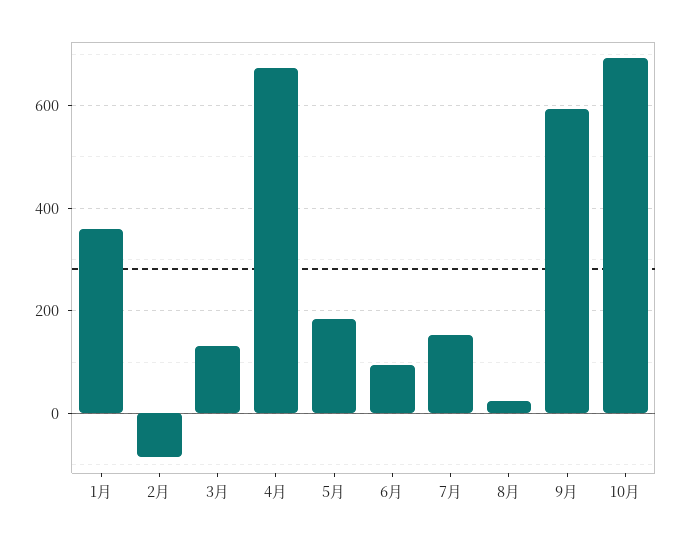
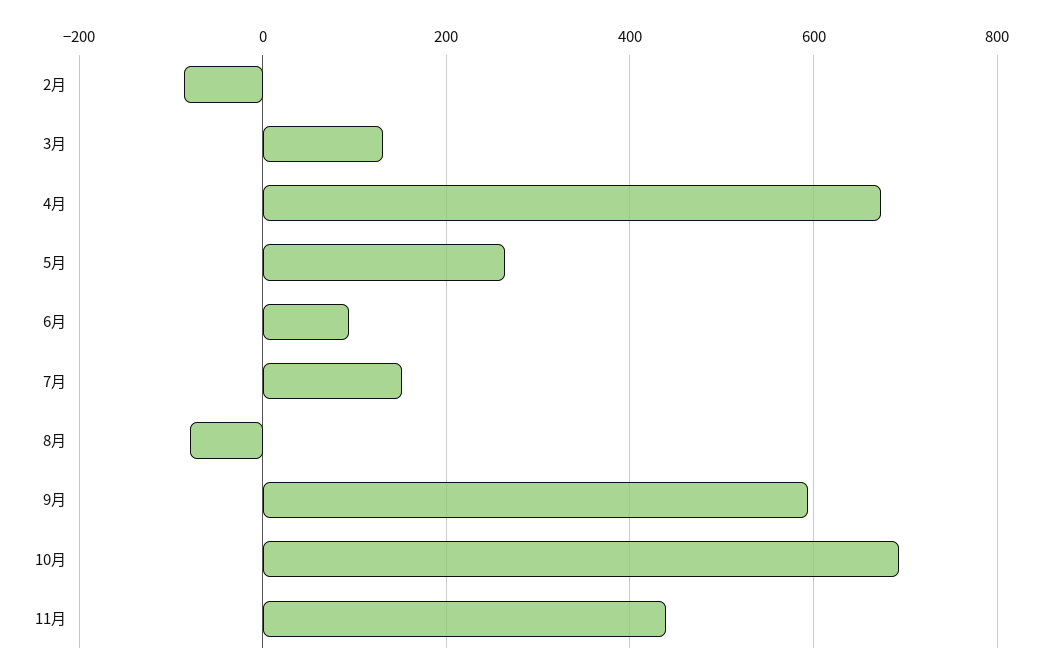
1月: 360 -> none
5月: 180 -> 260
8月: 20 -> -80
11月: none -> 440

